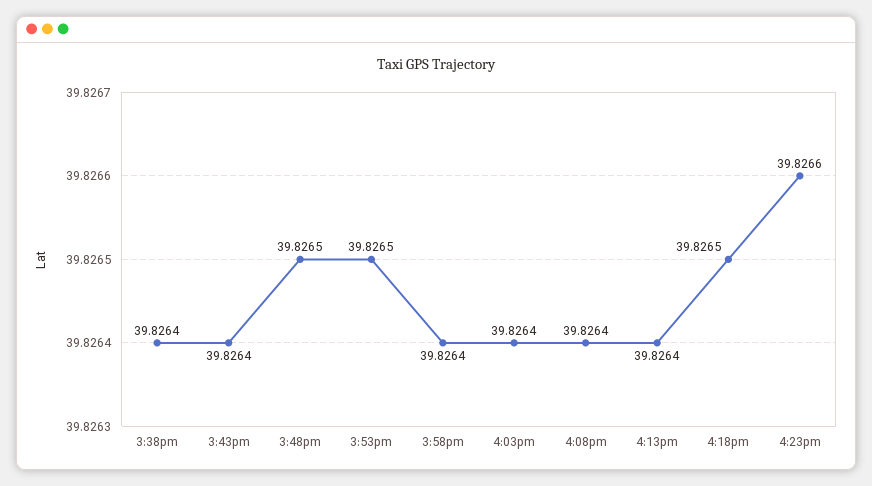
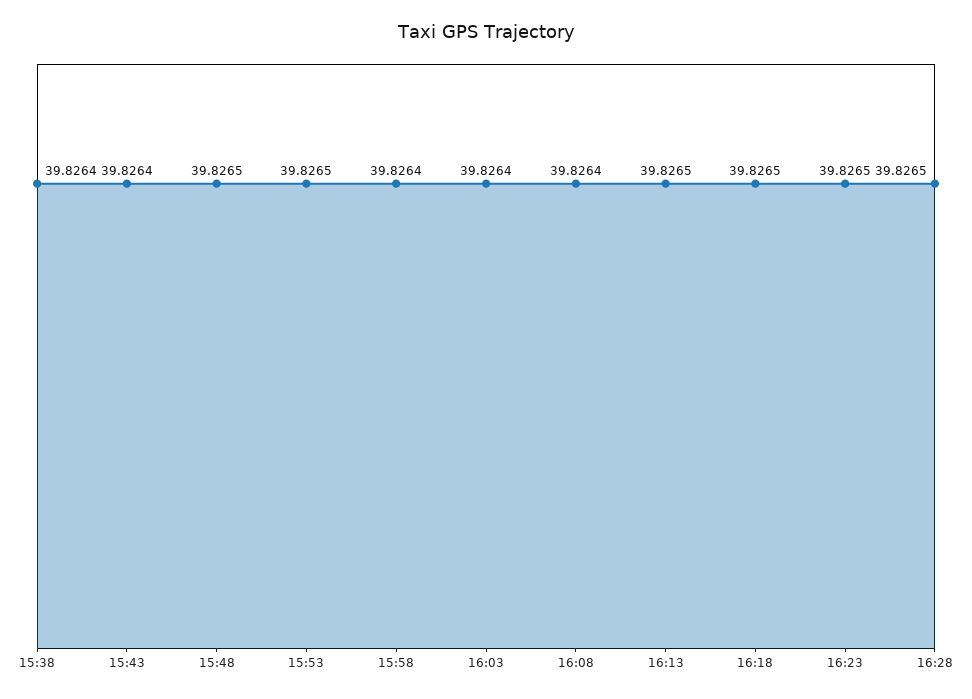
4:13pm: 39.8264 -> 39.8265
4:23pm: 39.8266 -> 39.8265
16:28: none -> 39.8265

